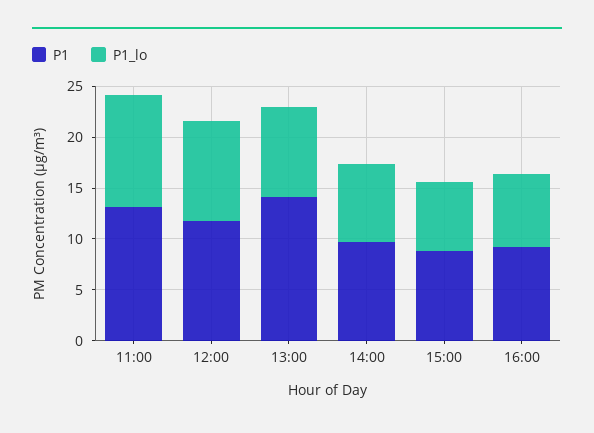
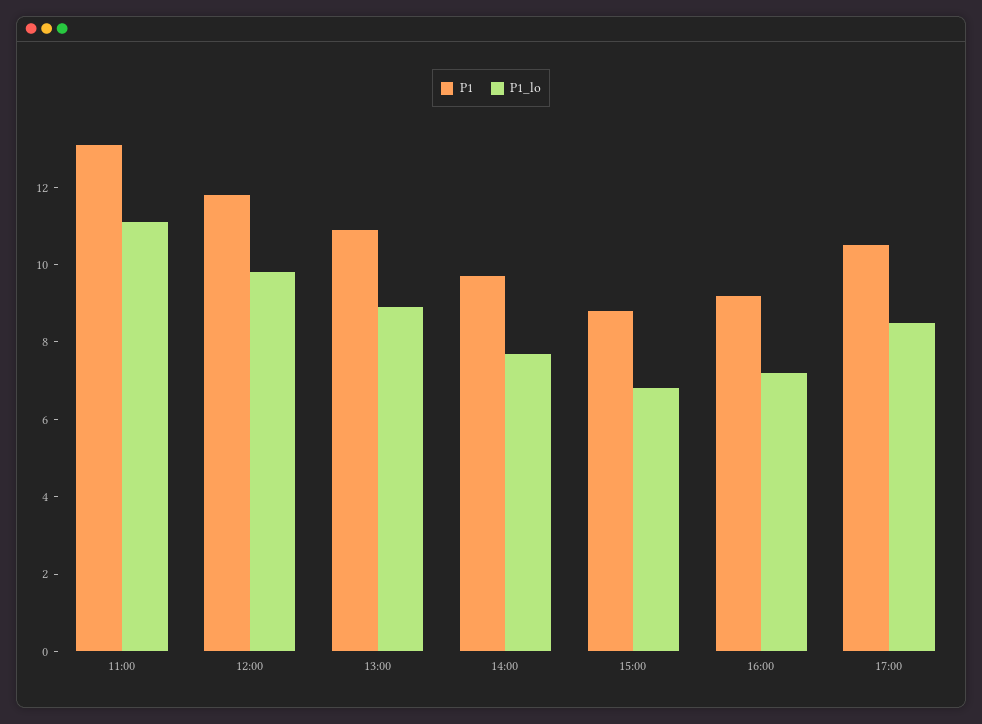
P1, 13:00: 14 -> 11
P1, 17:00: none -> 10.5
P1_lo, 17:00: none -> 8.5

